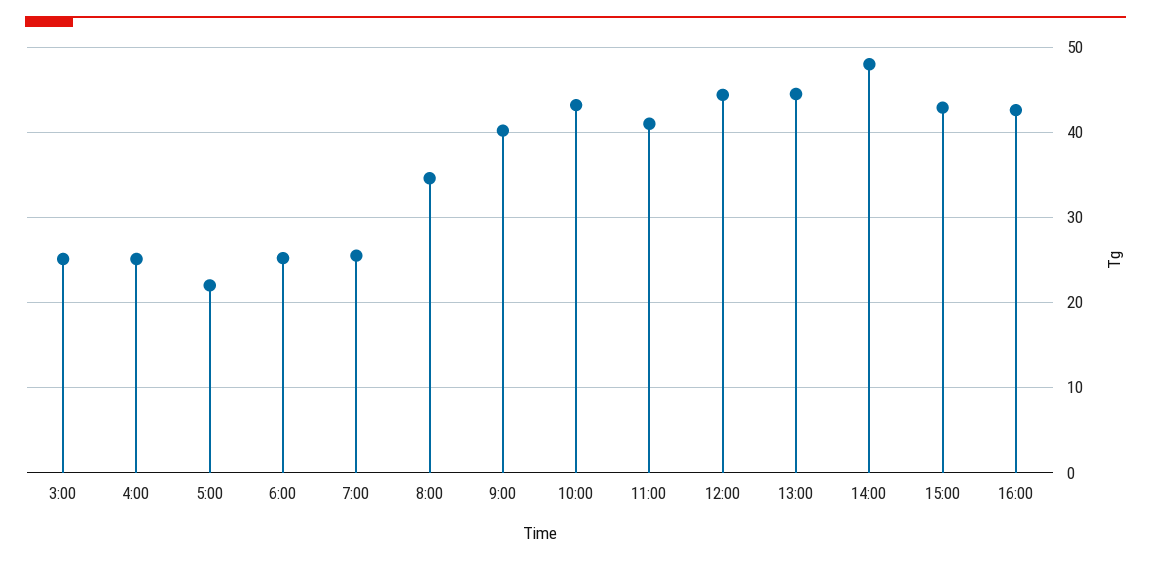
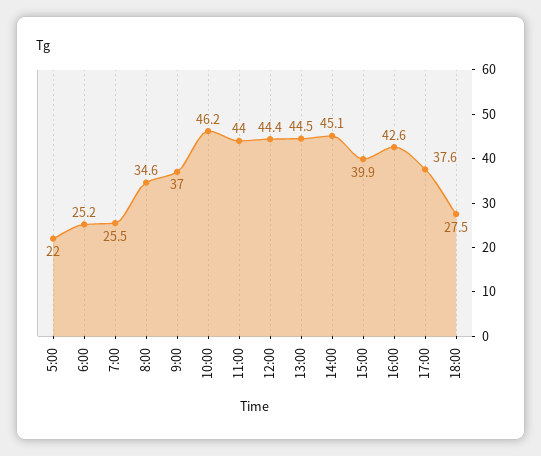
3:00: 25 -> none
4:00: 25 -> none
9:00: 40 -> 37
10:00: 43 -> 46.2
11:00: 41 -> 44
14:00: 48 -> 45.1
15:00: 43 -> 39.9
17:00: none -> 37.6
18:00: none -> 27.5

